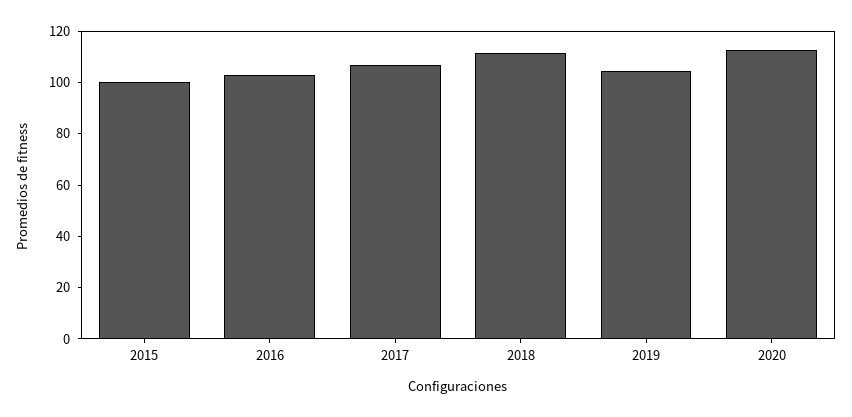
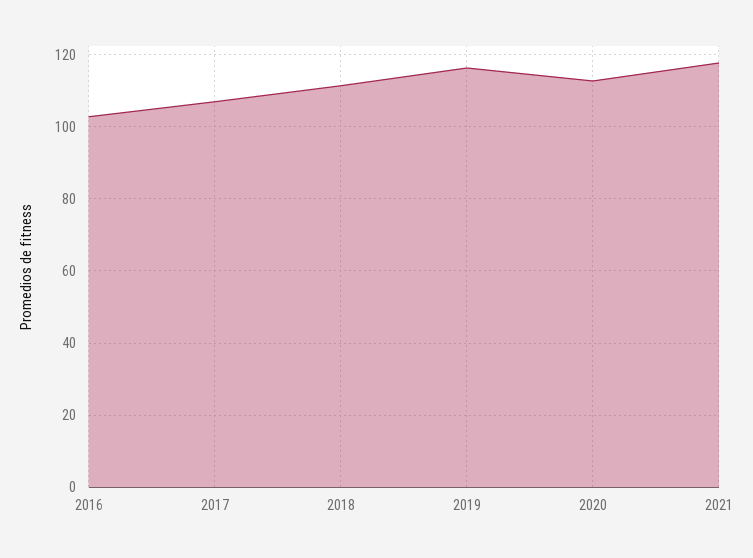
2015: 100 -> none
2019: 105 -> 116
2021: none -> 118

